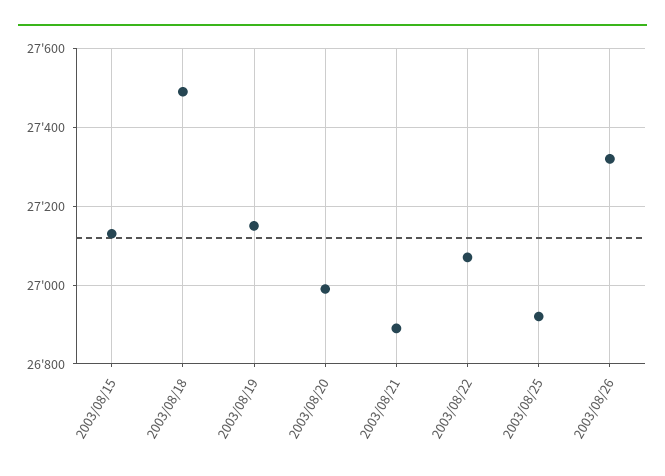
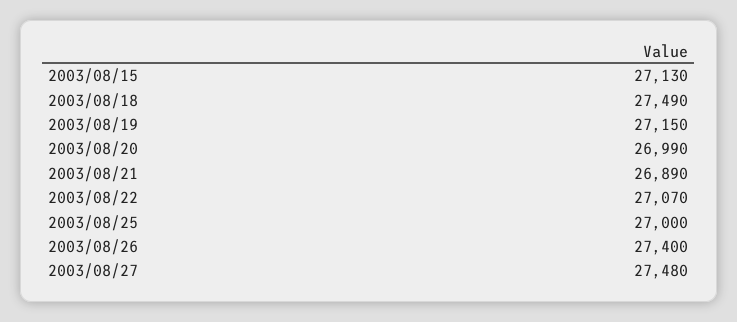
2003/08/25: 26920 -> 27000
2003/08/26: 27320 -> 27400
2003/08/27: none -> 27480

